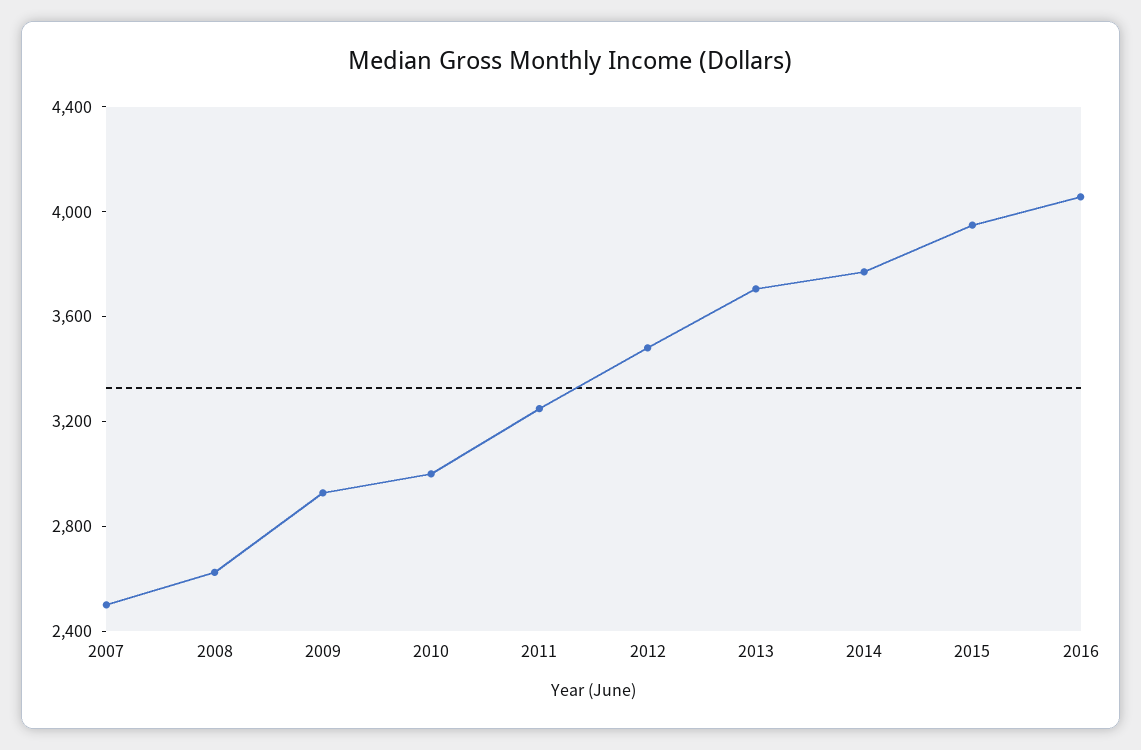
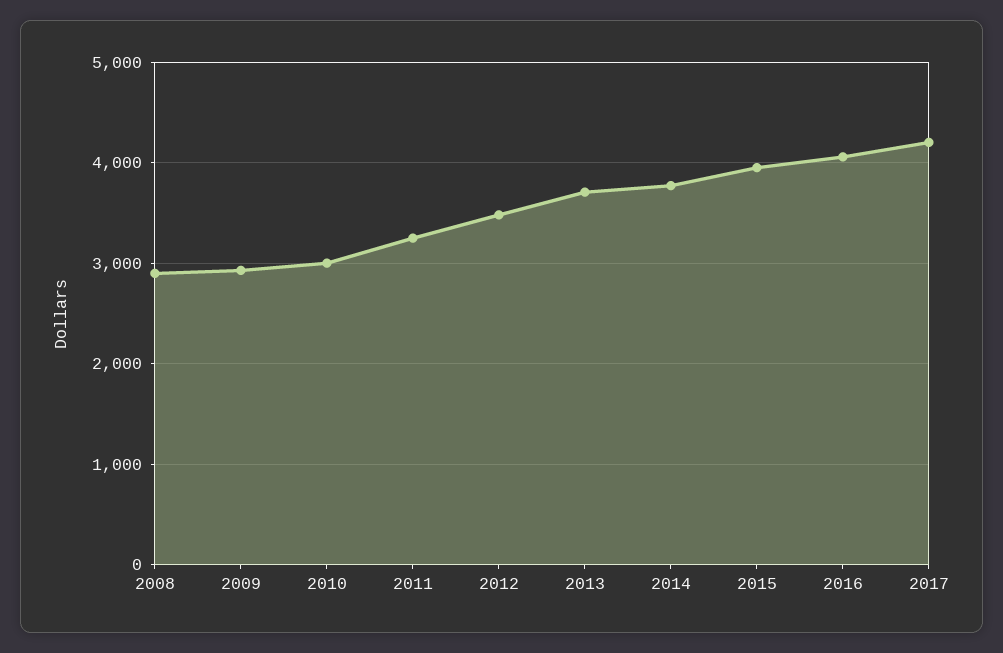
2007: 2500 -> none
2008: 2600 -> 2900
2017: none -> 4200

